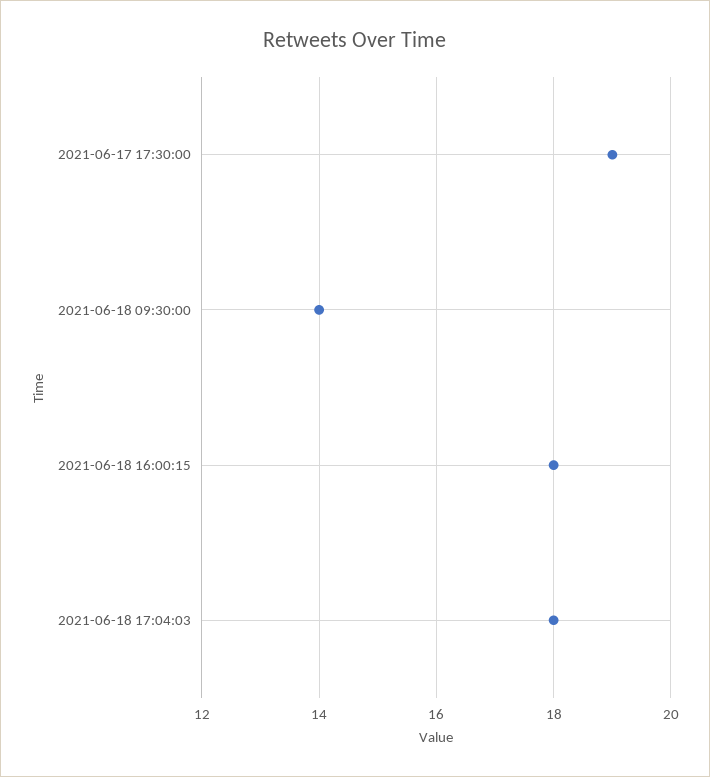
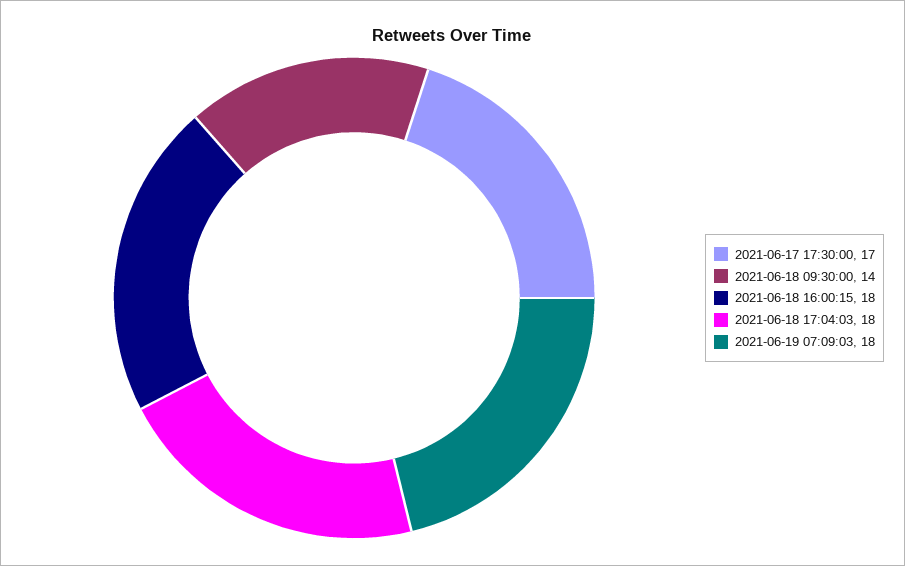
2021-06-17 17:30:00: 19 -> 17
2021-06-19 07:09:03: none -> 18

